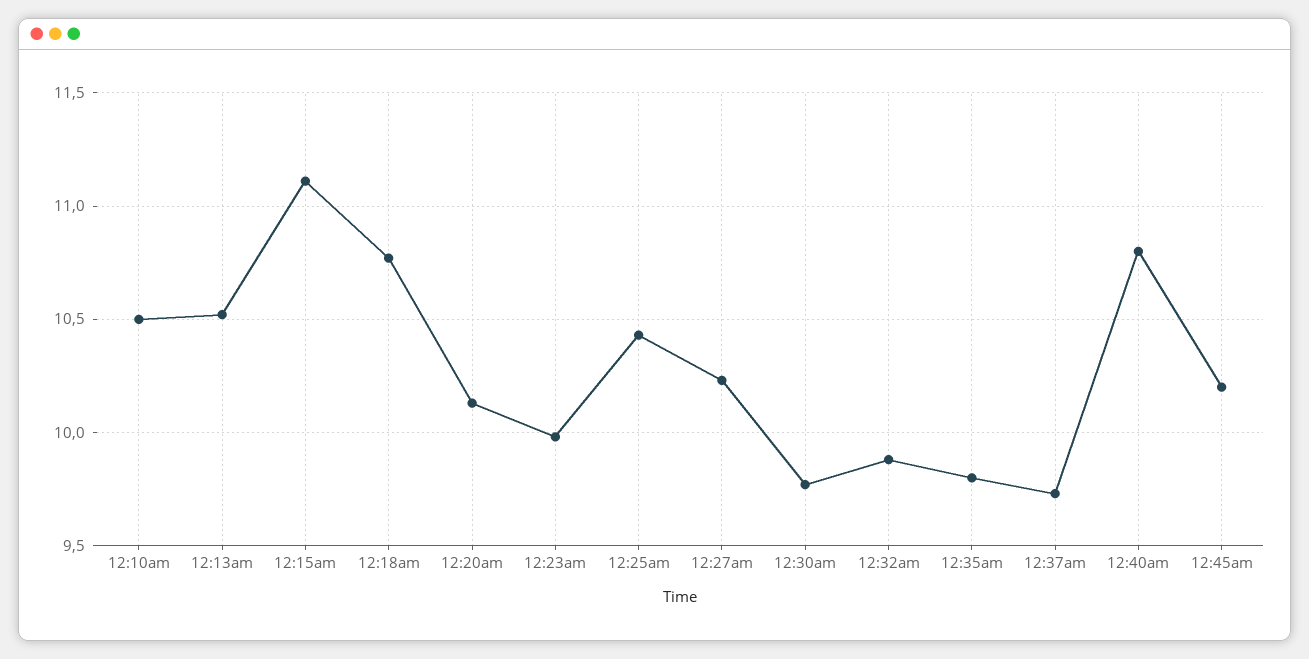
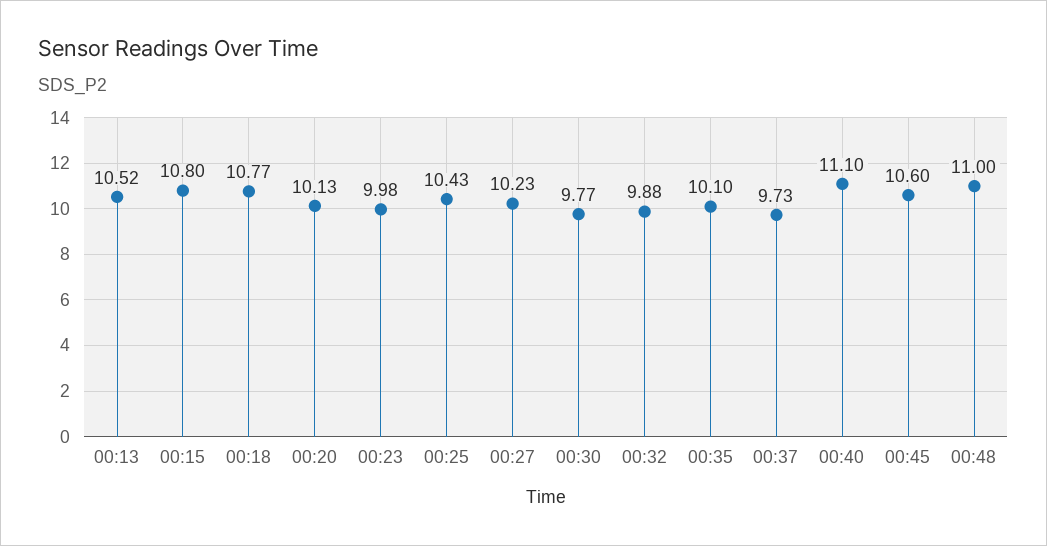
12:10am: 10.5 -> none
12:15am: 11.1 -> 10.8
12:35am: 9.8 -> 10.1
12:40am: 10.8 -> 11.1
12:45am: 10.2 -> 10.6
00:48: none -> 11

